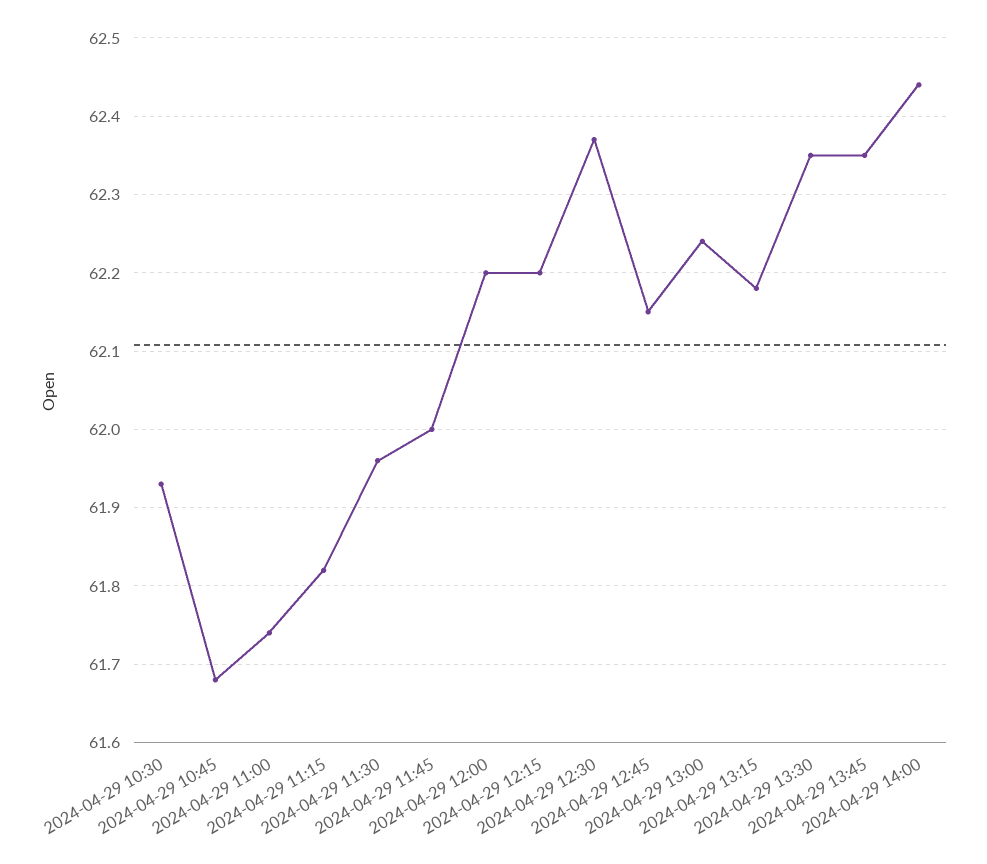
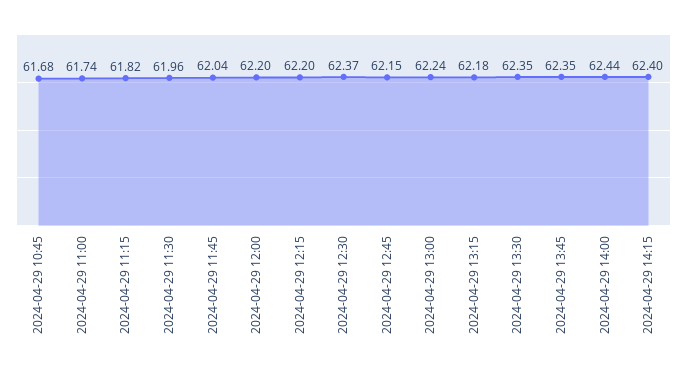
2024-04-29 10:30: 61.93 -> none
2024-04-29 11:45: 62 -> 62.04
2024-04-29 14:15: none -> 62.4

